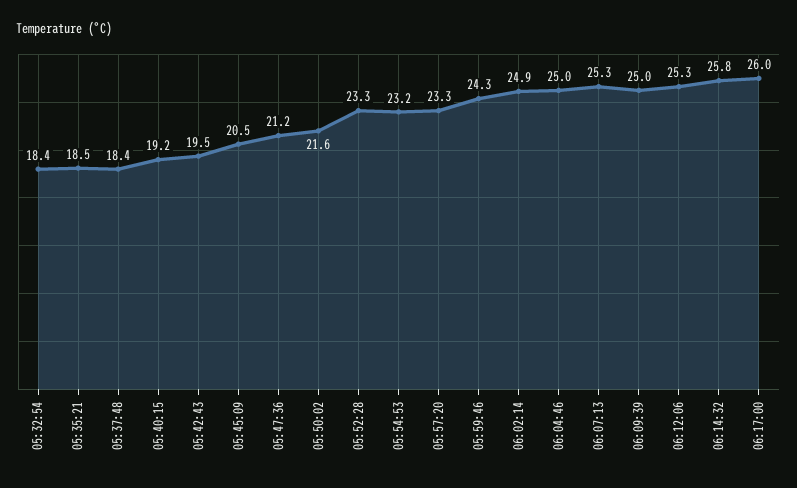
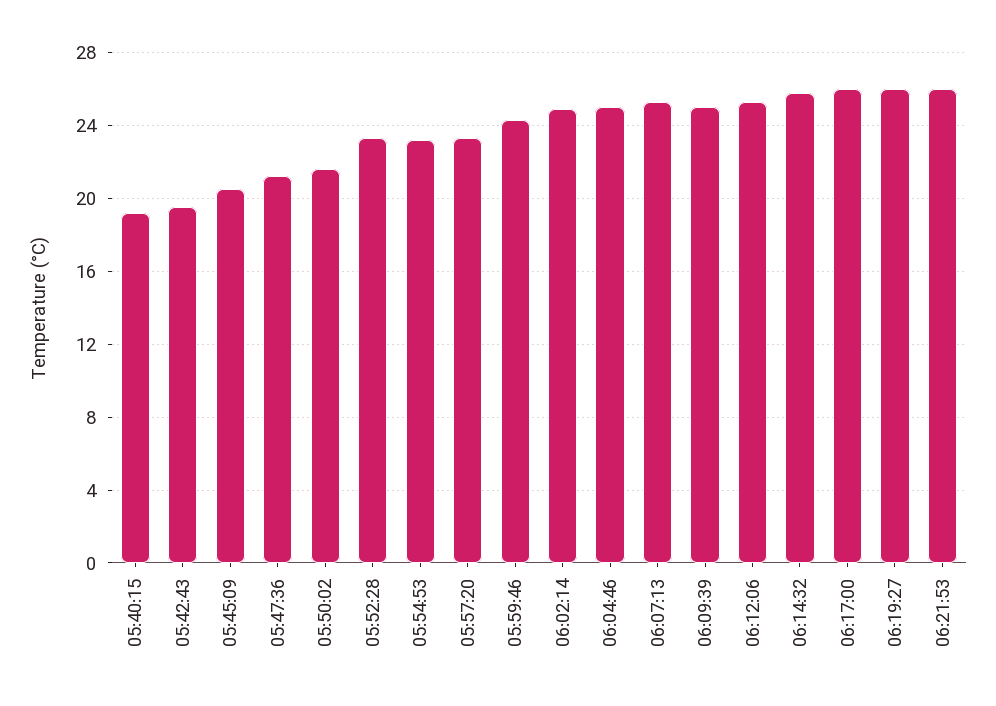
05:32:54: 18.4 -> none
05:35:21: 18.5 -> none
05:37:48: 18.4 -> none
06:19:27: none -> 26
06:21:53: none -> 26

